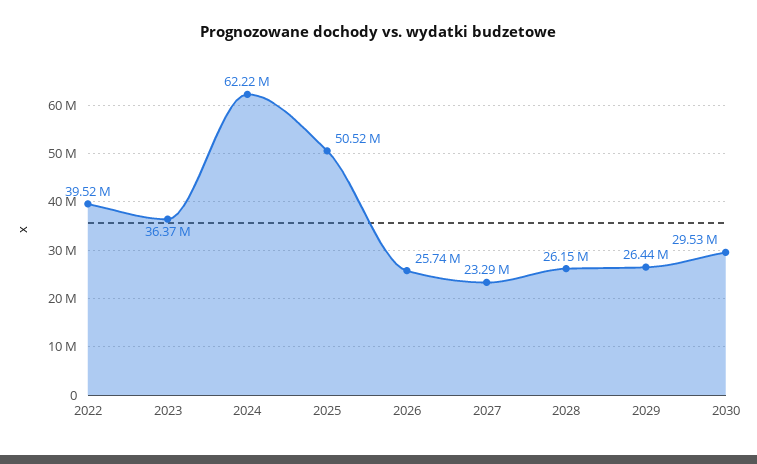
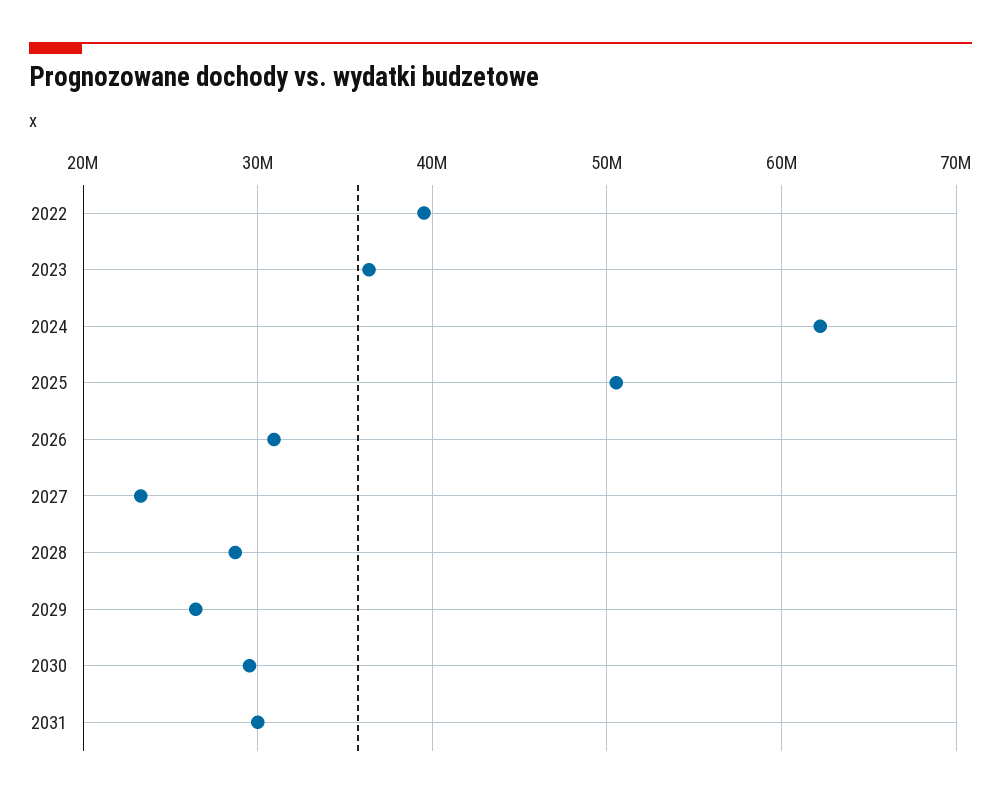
2026: 25740000 -> 31000000
2028: 26150000 -> 29000000
2031: none -> 30000000

